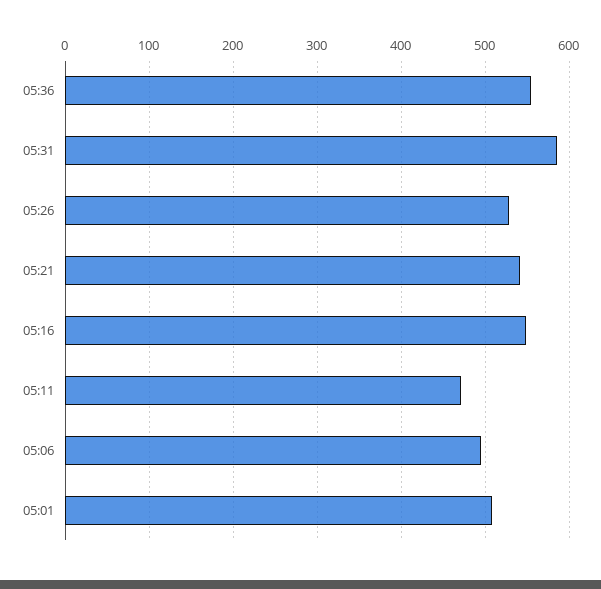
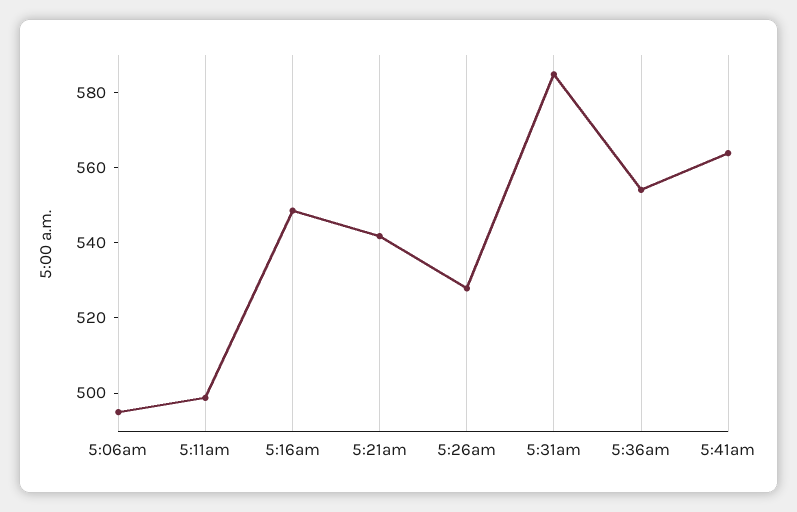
05:11: 470 -> 500
05:01: 510 -> none
5:41am: none -> 565

